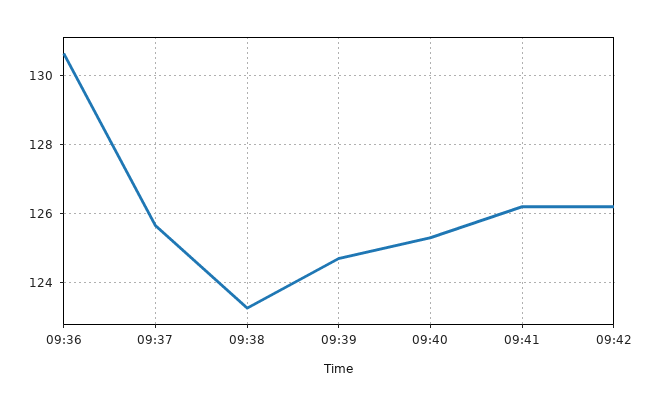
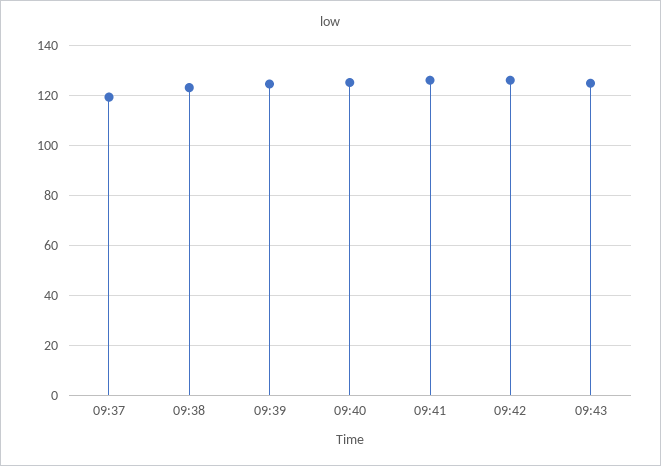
09:36: 130.6 -> none
09:37: 125.6 -> 120
09:43: none -> 125

